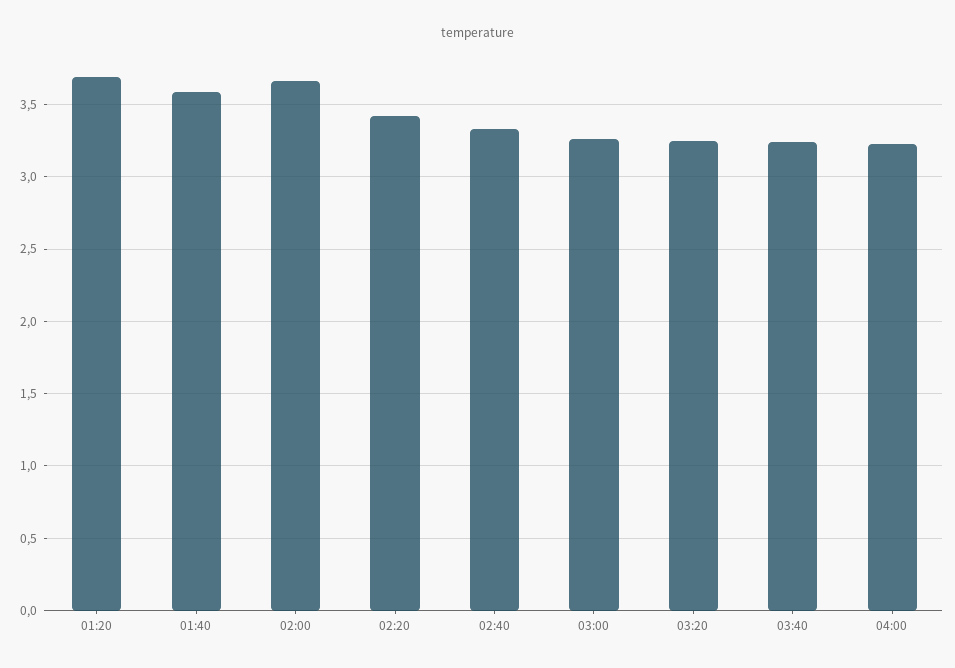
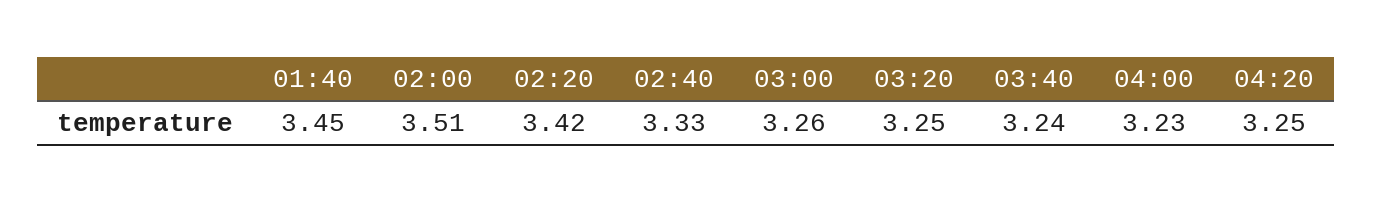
01:20: 3.7 -> none
01:40: 3.6 -> 3.45
02:00: 3.65 -> 3.51
04:20: none -> 3.25

